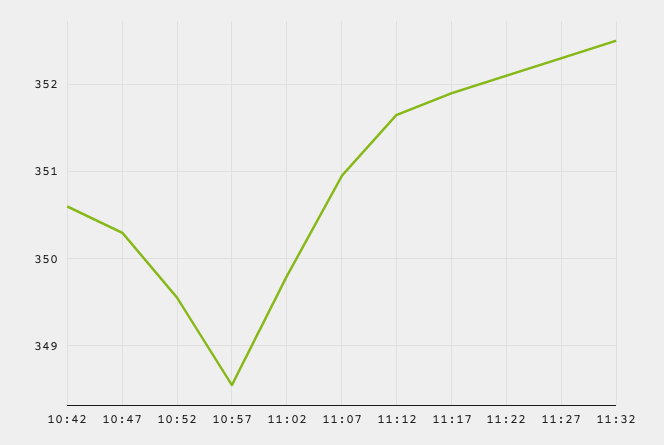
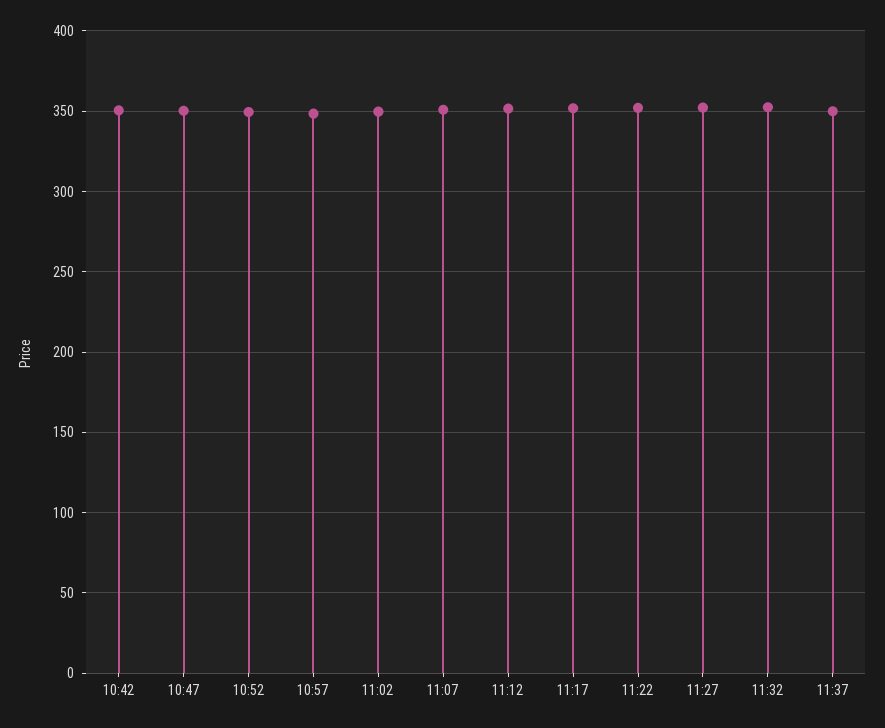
11:37: none -> 350

